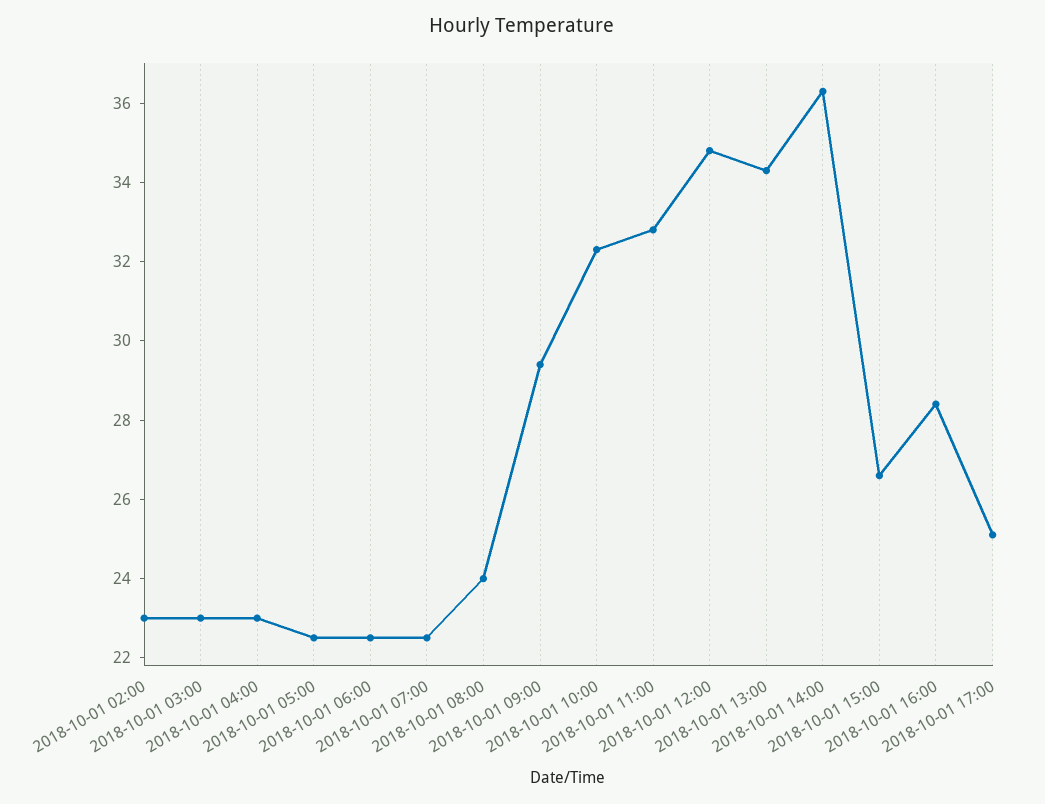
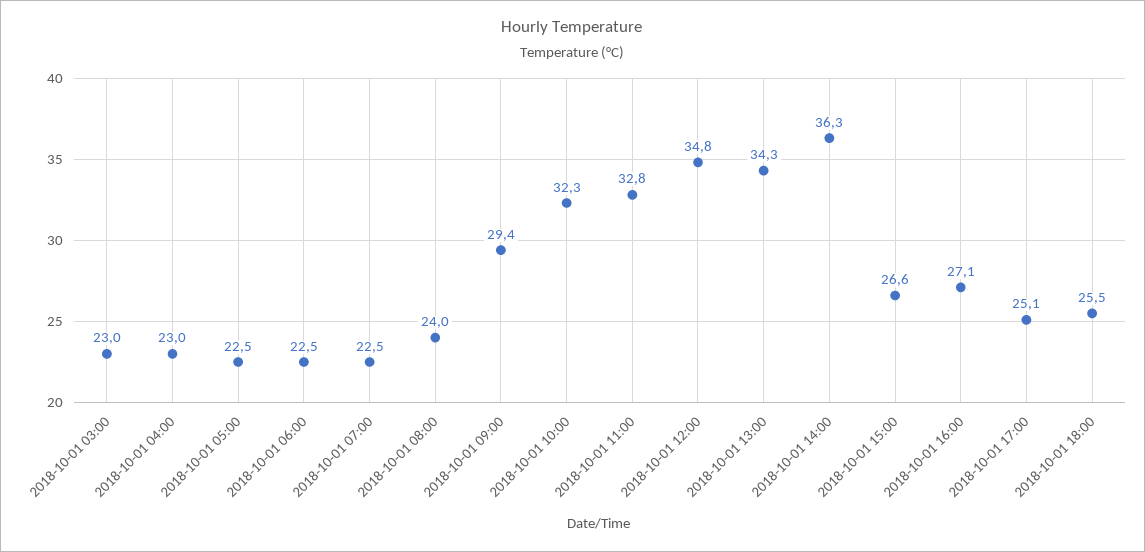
2018-10-01 02:00: 23 -> none
2018-10-01 16:00: 28.5 -> 27.1
2018-10-01 18:00: none -> 25.5

